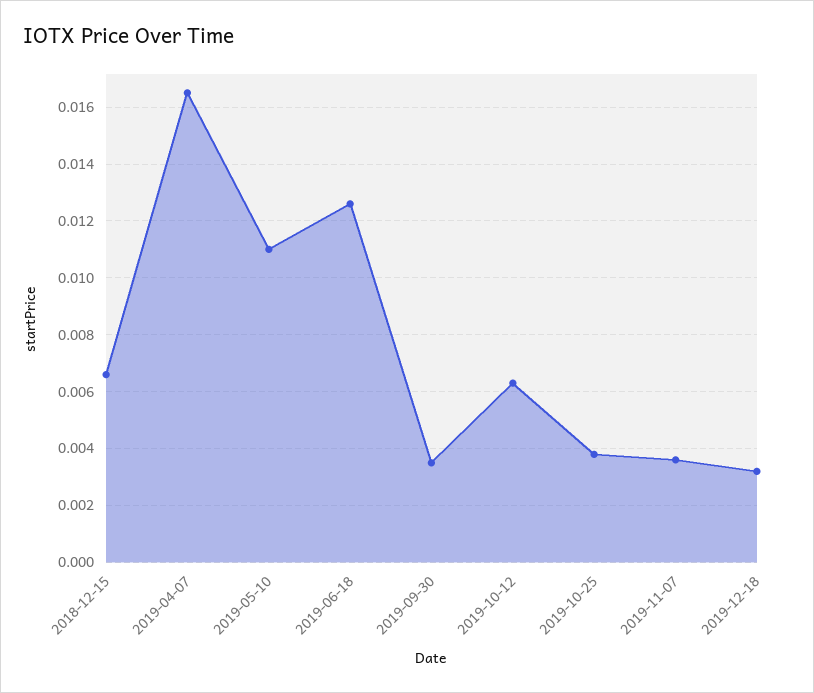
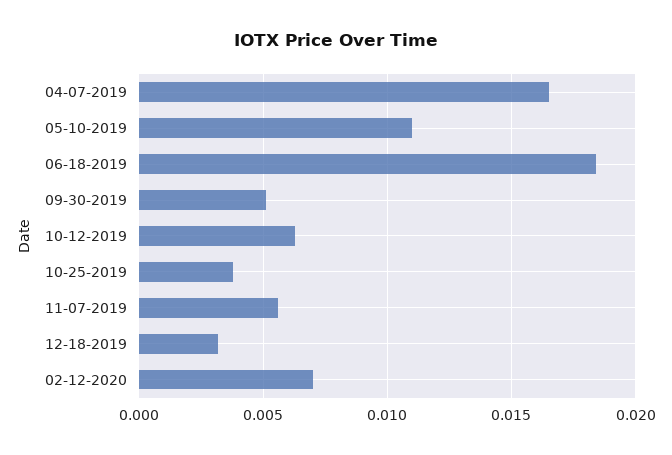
2018-12-15: 0.0065 -> none
2019-06-18: 0.0125 -> 0.0185
2019-09-30: 0.0035 -> 0.005
2019-11-07: 0.0035 -> 0.0055
02-12-2020: none -> 0.007

